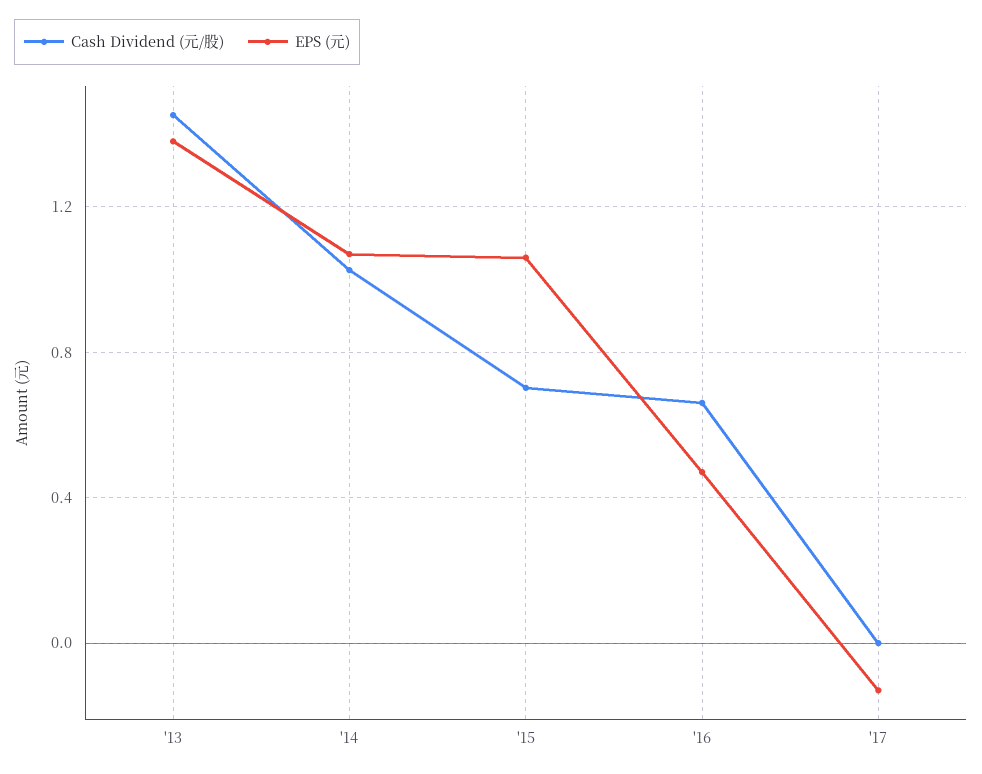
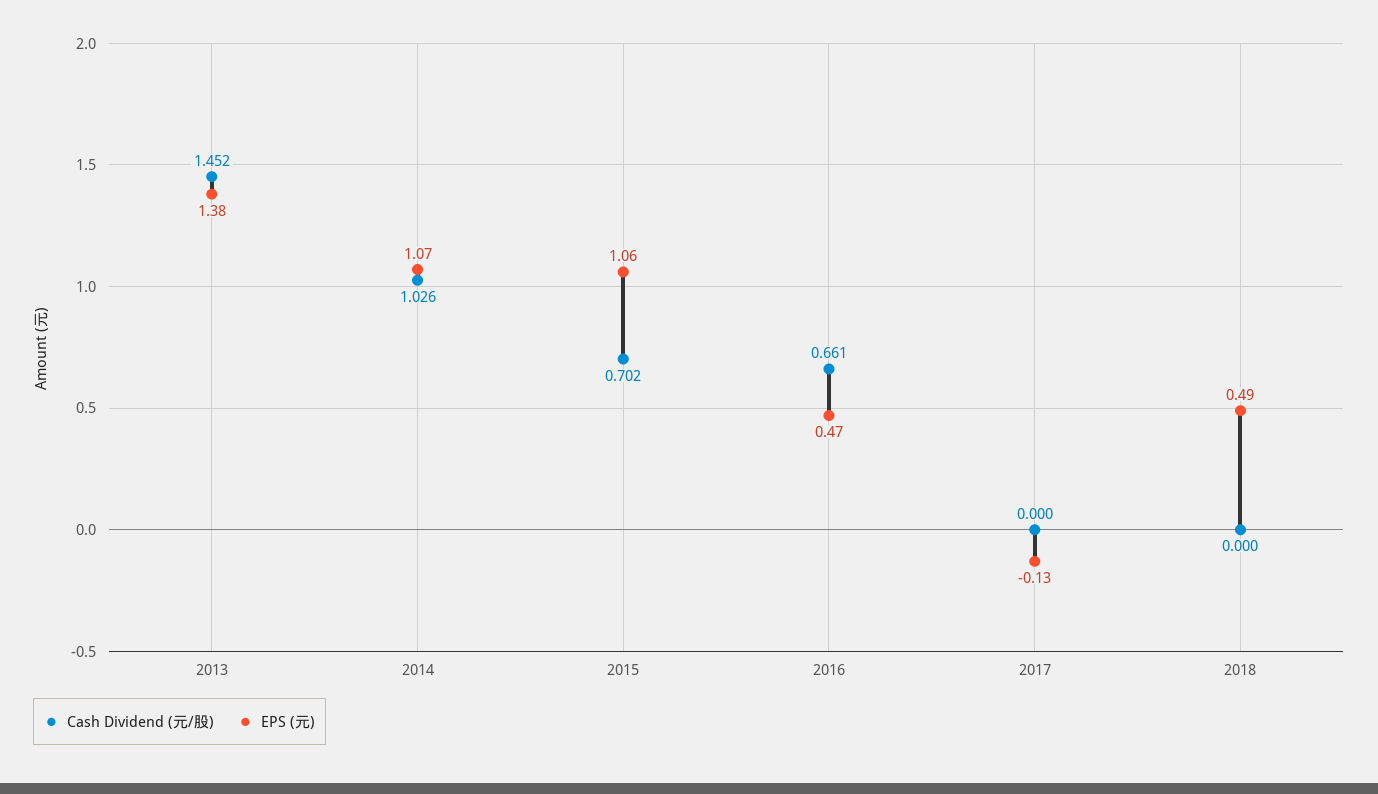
Cash Dividend (元/股), 2018: none -> 0
EPS (元), 2018: none -> 0.49

